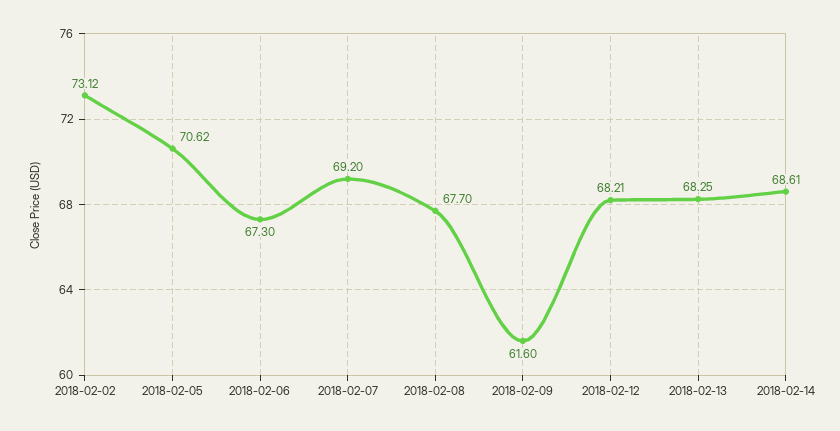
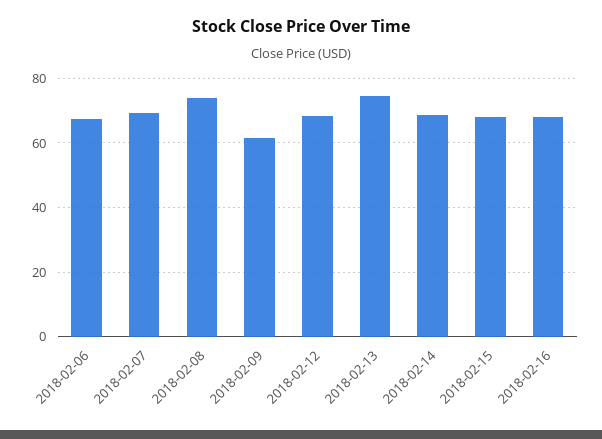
2018-02-02: 73.12 -> none
2018-02-05: 70.62 -> none
2018-02-08: 67.7 -> 74
2018-02-13: 68.25 -> 74
2018-02-15: none -> 68
2018-02-16: none -> 68

